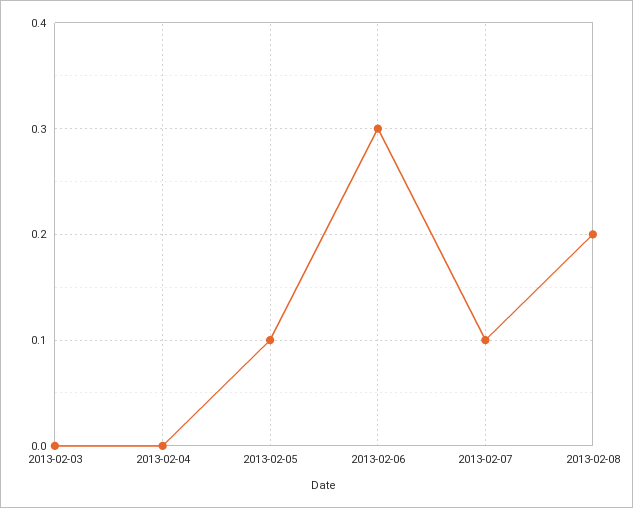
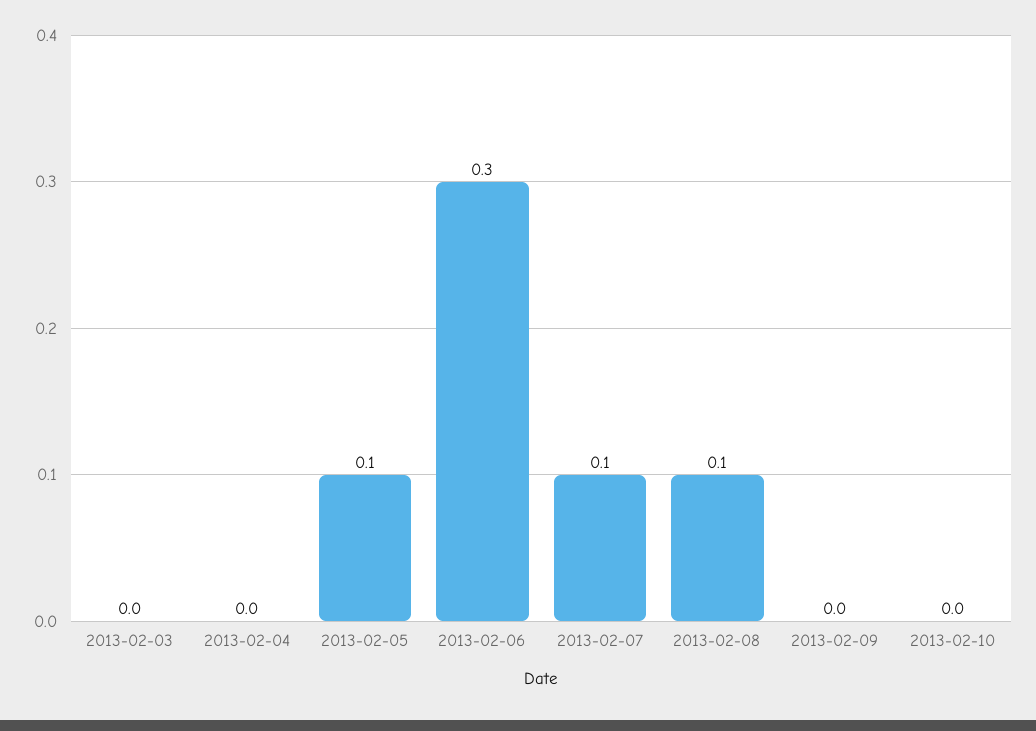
2013-02-08: 0.2 -> 0.1
2013-02-09: none -> 0
2013-02-10: none -> 0

